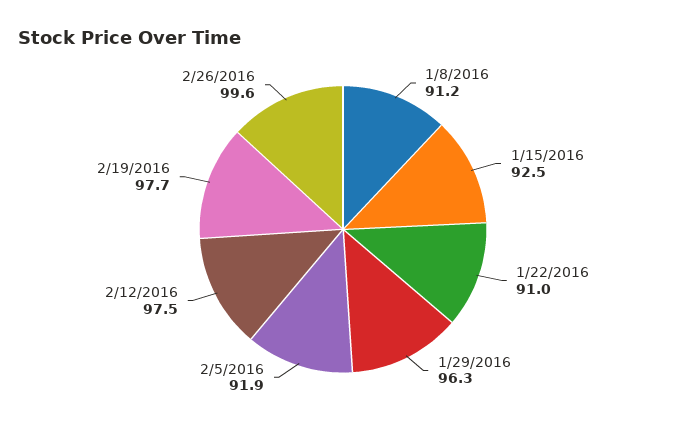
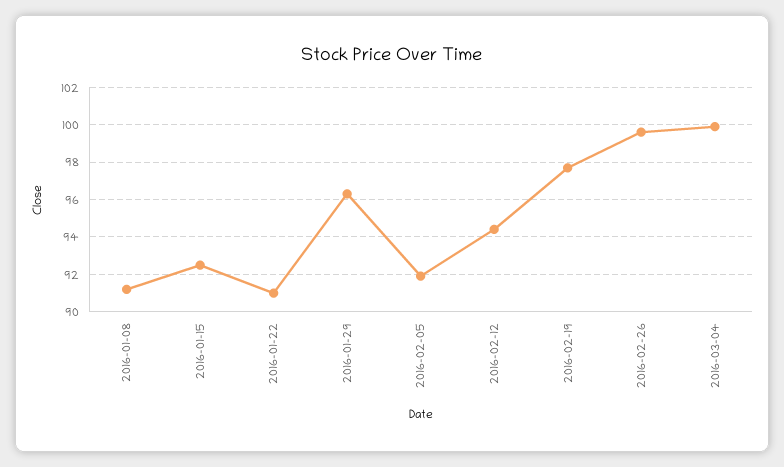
2/12/2016: 97.5 -> 94.5
2016-03-04: none -> 100

